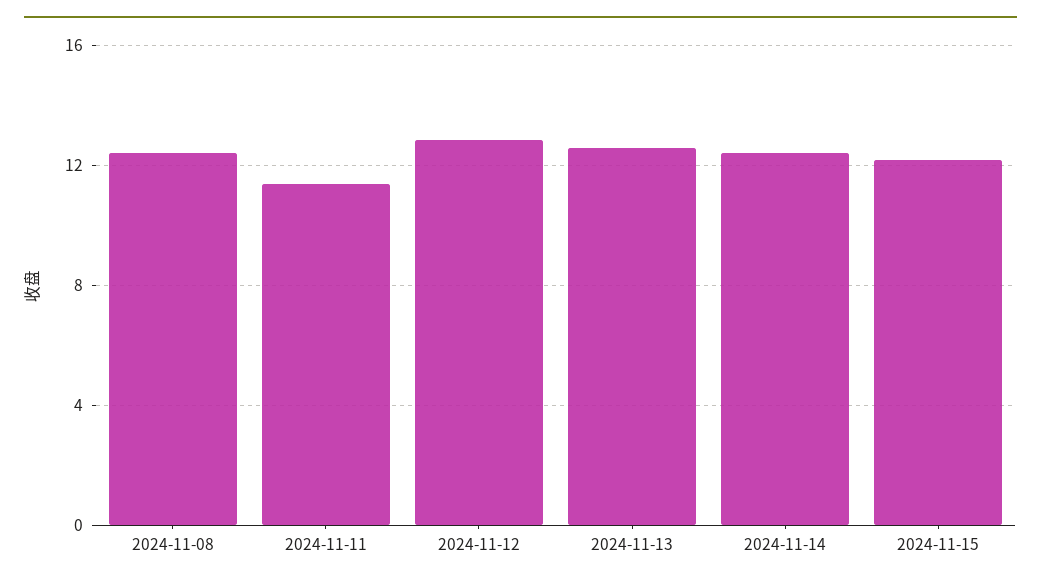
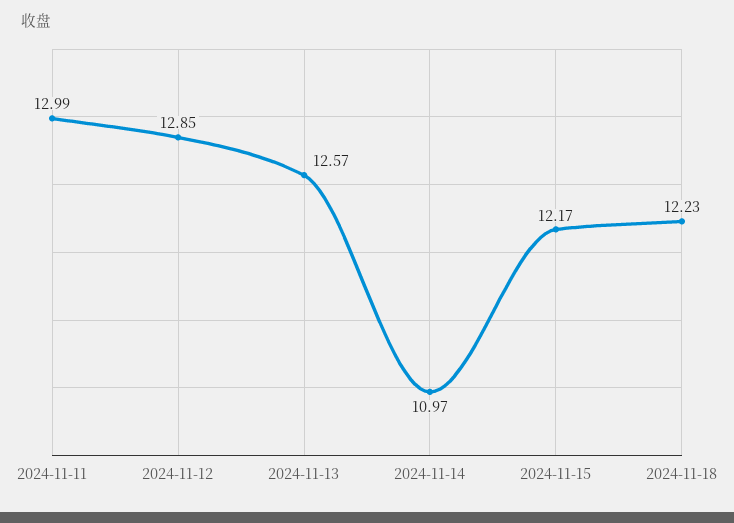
2024-11-08: 12.5 -> none
2024-11-11: 11.5 -> 12.99
2024-11-14: 12.5 -> 10.97
2024-11-18: none -> 12.23

